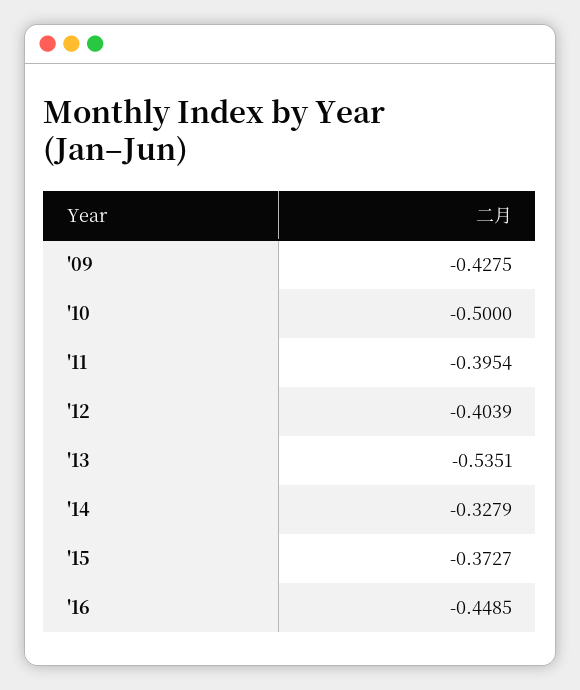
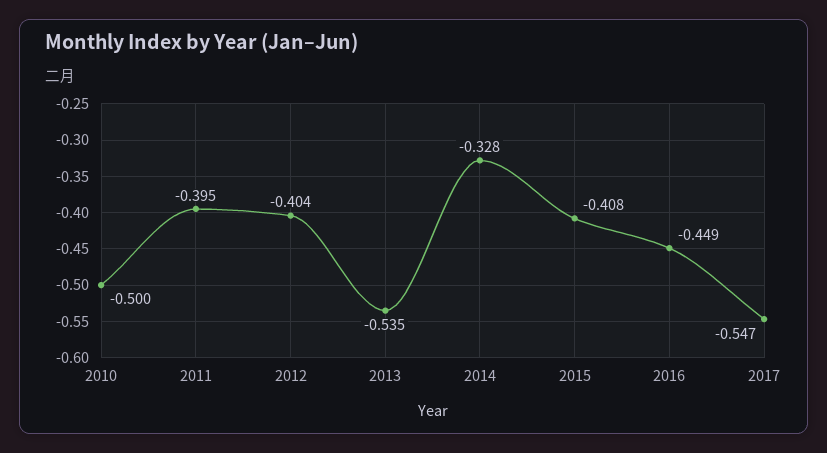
'09: -0.4275 -> none
'15: -0.3727 -> -0.408
2017: none -> -0.547

